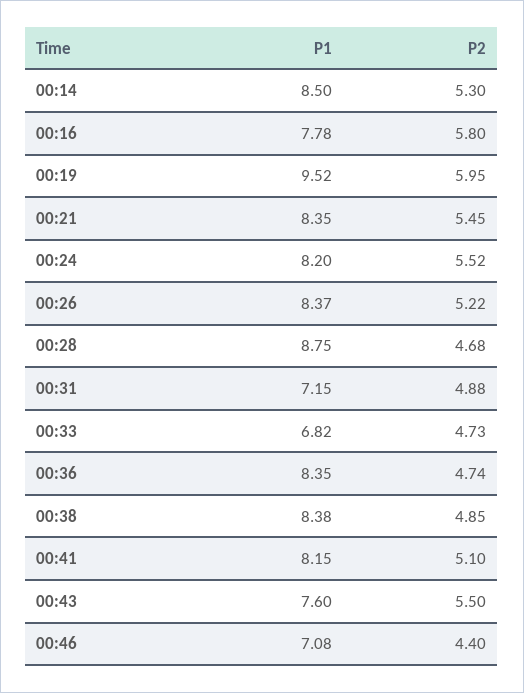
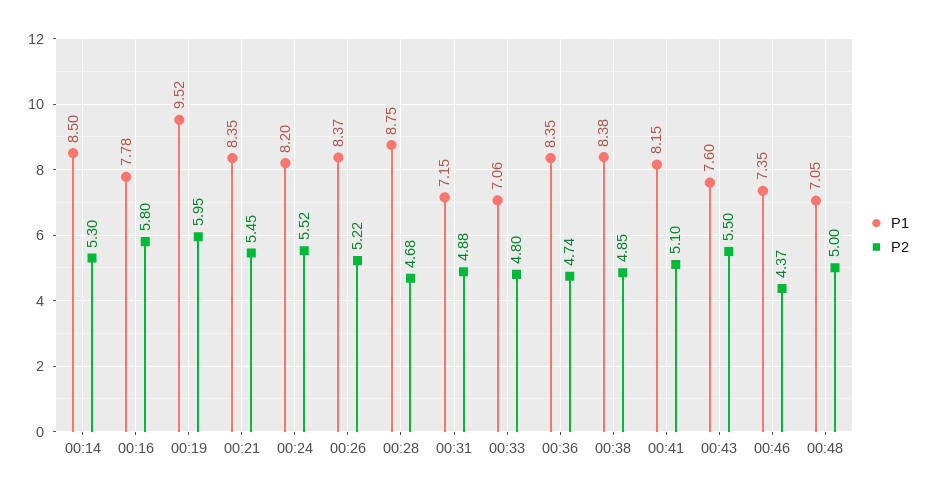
P1, 00:33: 6.82 -> 7.06
P2, 00:33: 4.73 -> 4.8
P1, 00:46: 7.08 -> 7.35
P2, 00:46: 4.4 -> 4.37
P1, 00:48: none -> 7.05
P2, 00:48: none -> 5

